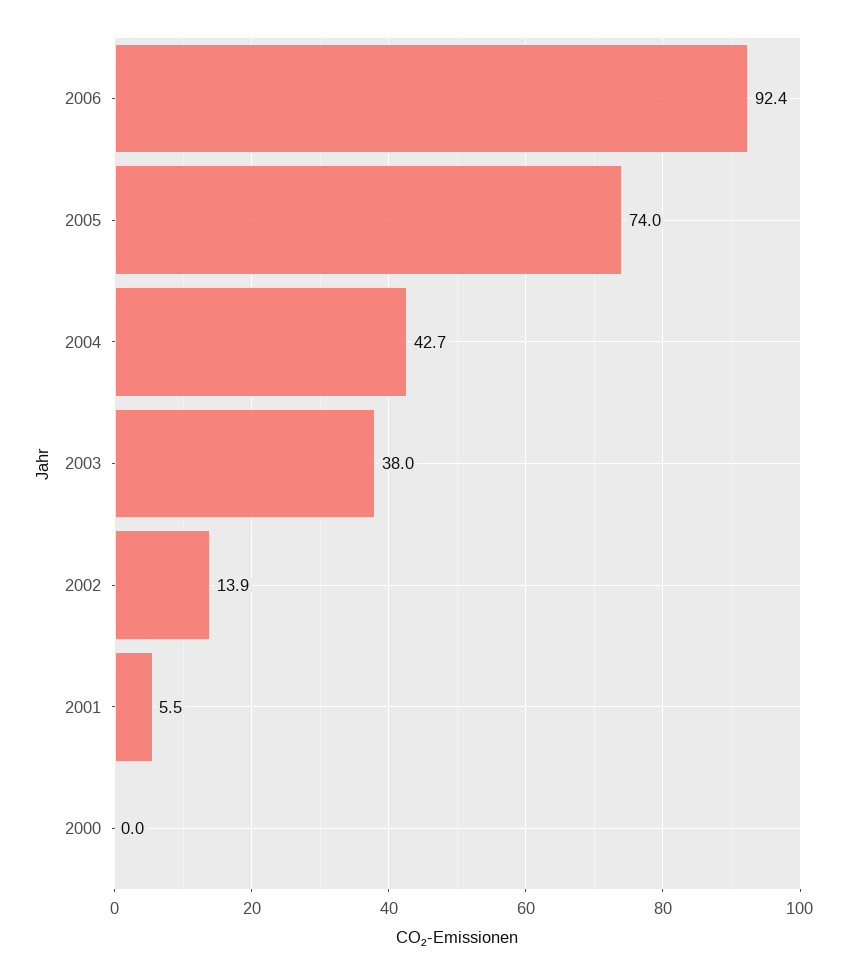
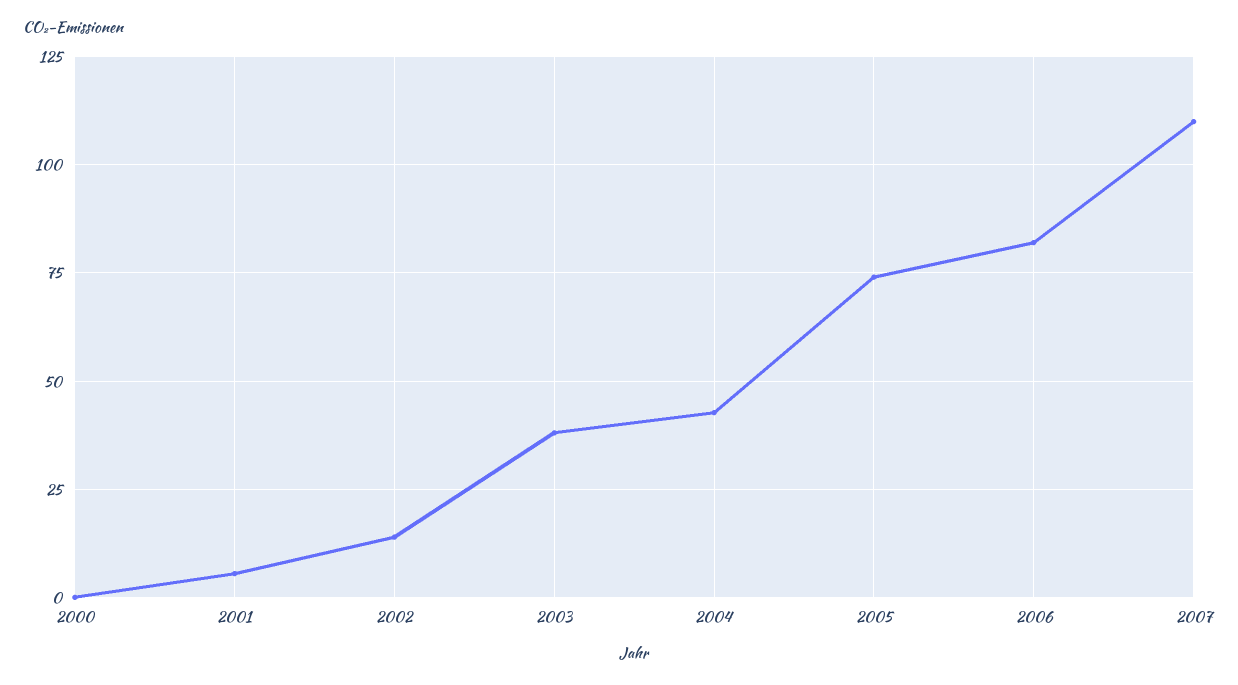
2006: 92.4 -> 82.5
2007: none -> 110

